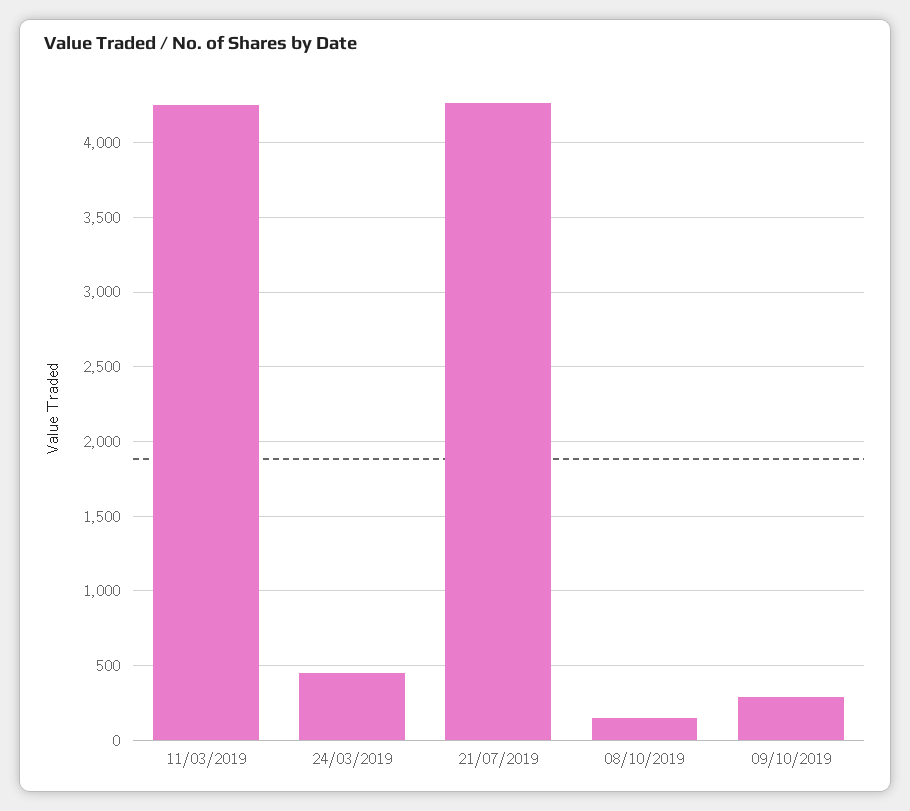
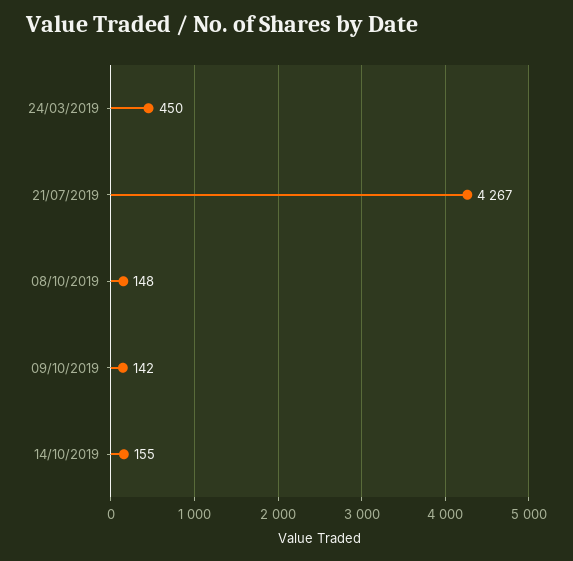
11/03/2019: 4250 -> none
09/10/2019: 300 -> 142
14/10/2019: none -> 155

